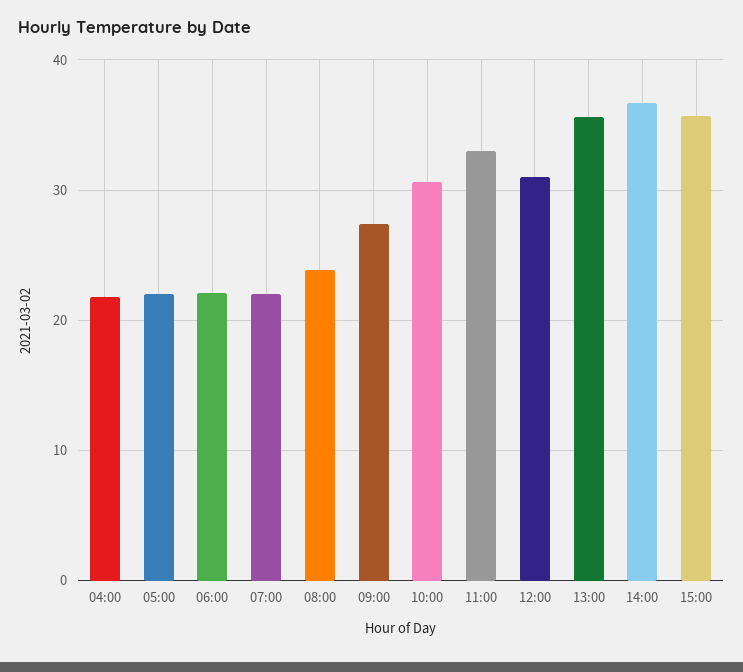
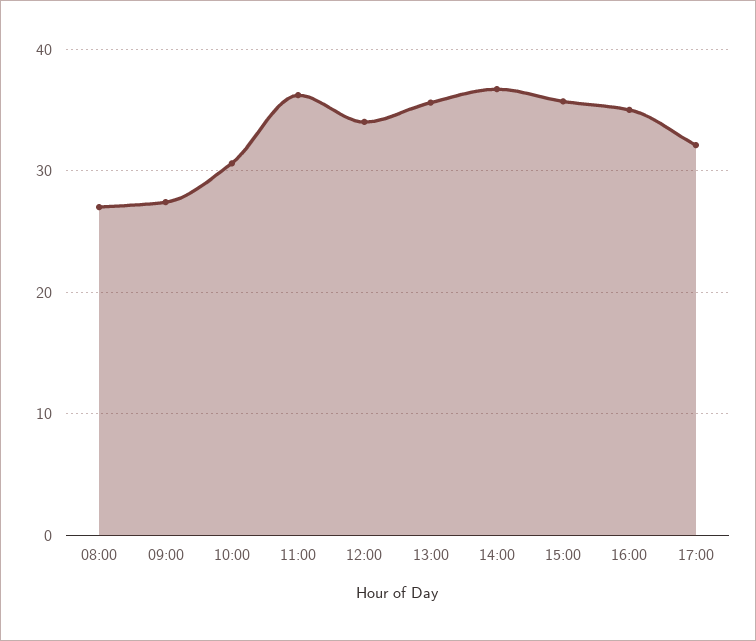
04:00: 22 -> none
05:00: 22 -> none
06:00: 22 -> none
07:00: 22 -> none
08:00: 24 -> 27
11:00: 33 -> 36
12:00: 31 -> 34
16:00: none -> 35
17:00: none -> 32

